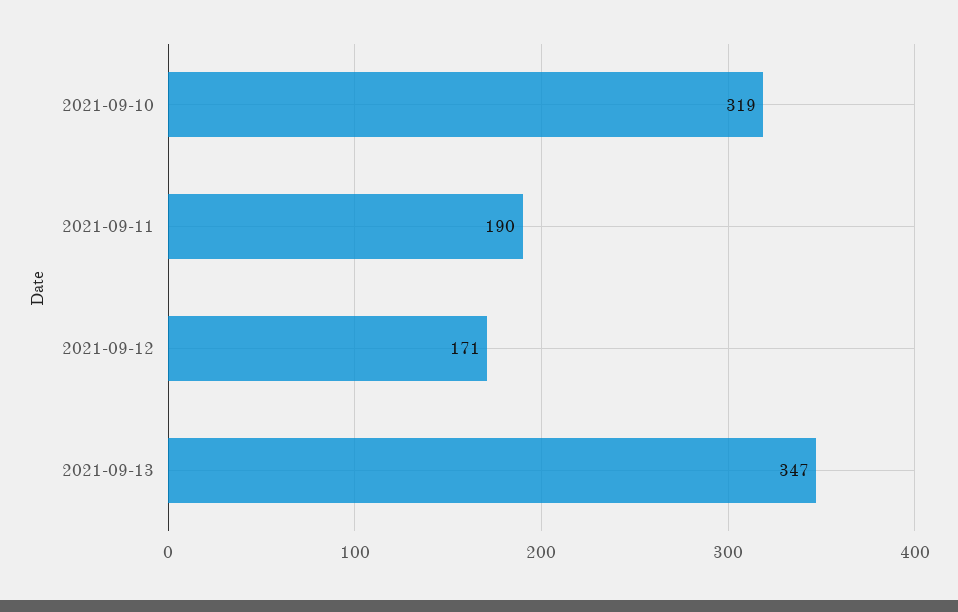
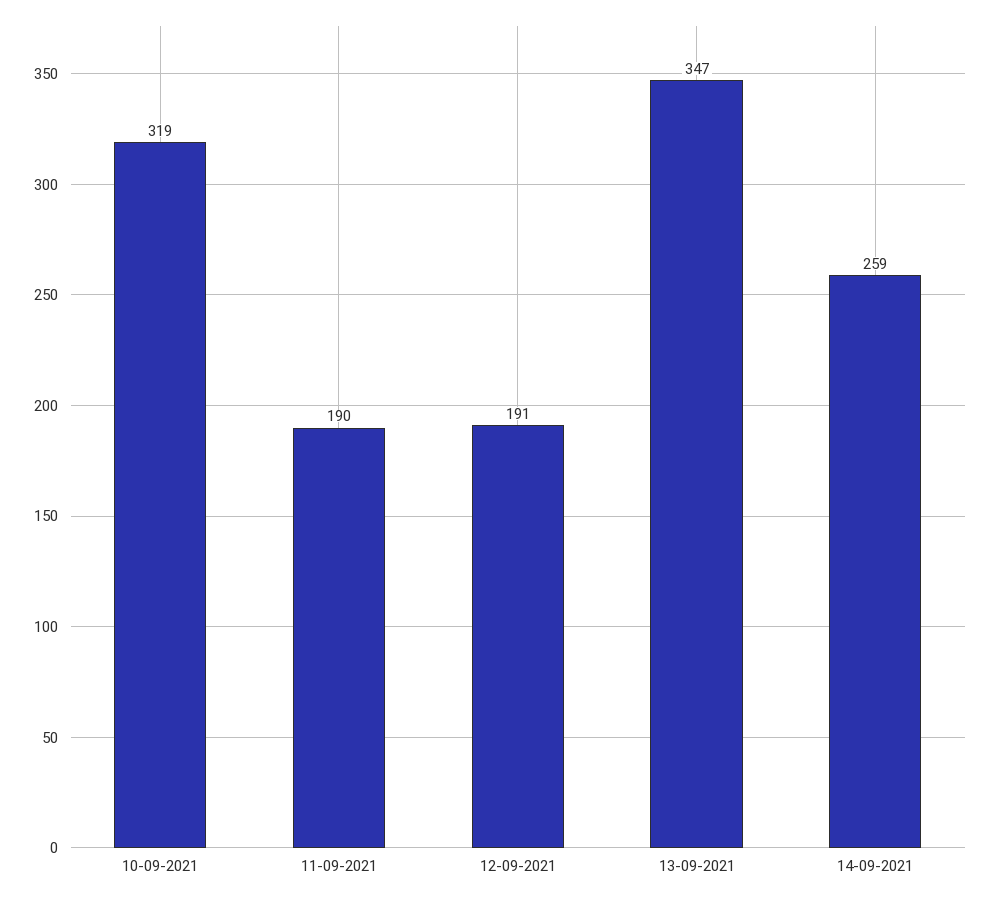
2021-09-12: 171 -> 191
14-09-2021: none -> 259

